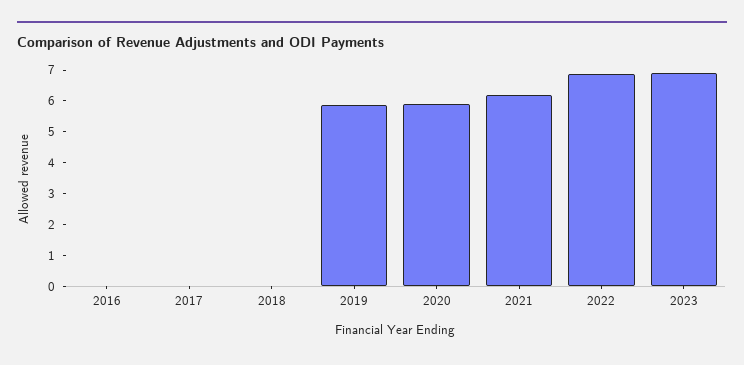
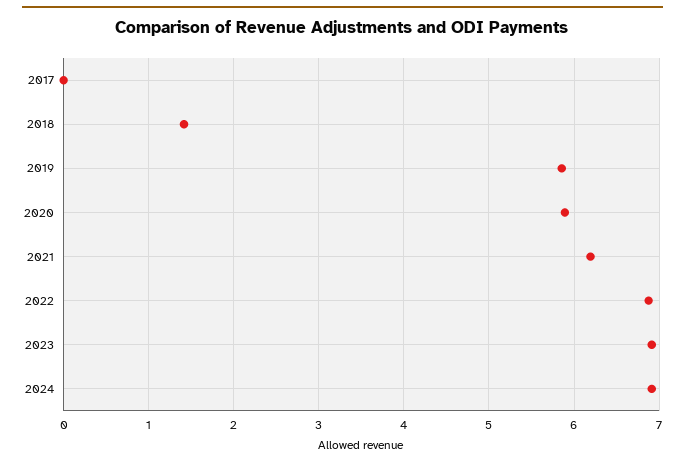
2016: 0 -> none
2018: 0 -> 1.4
2024: none -> 6.9

